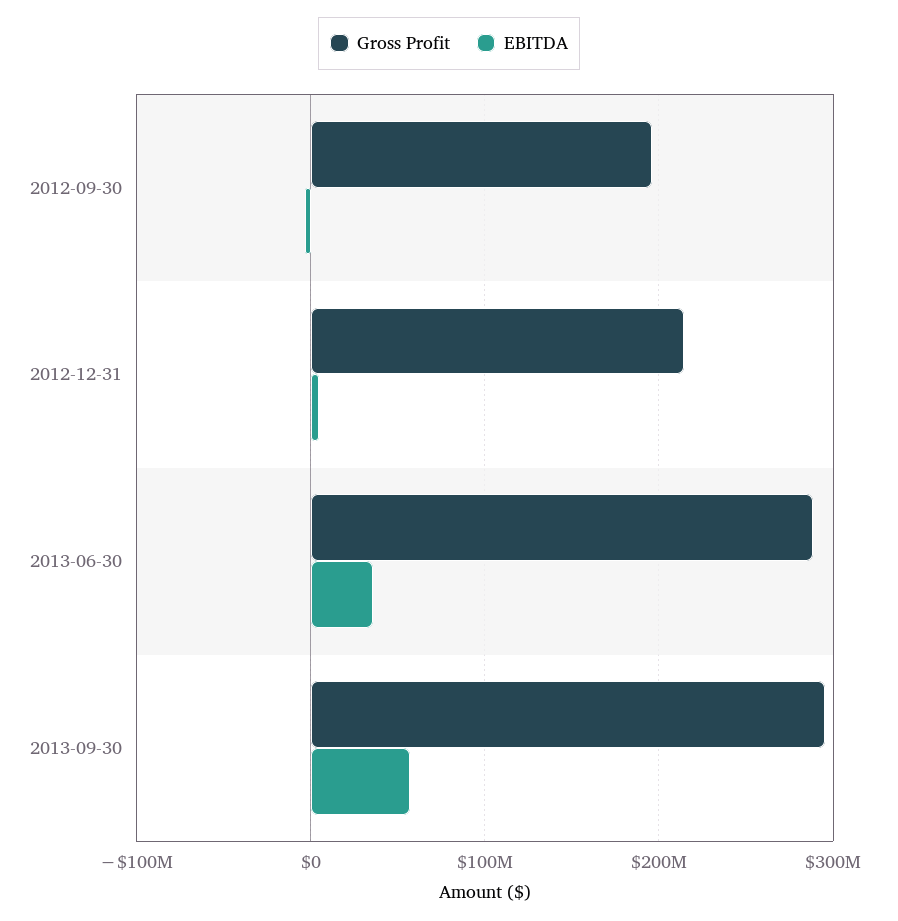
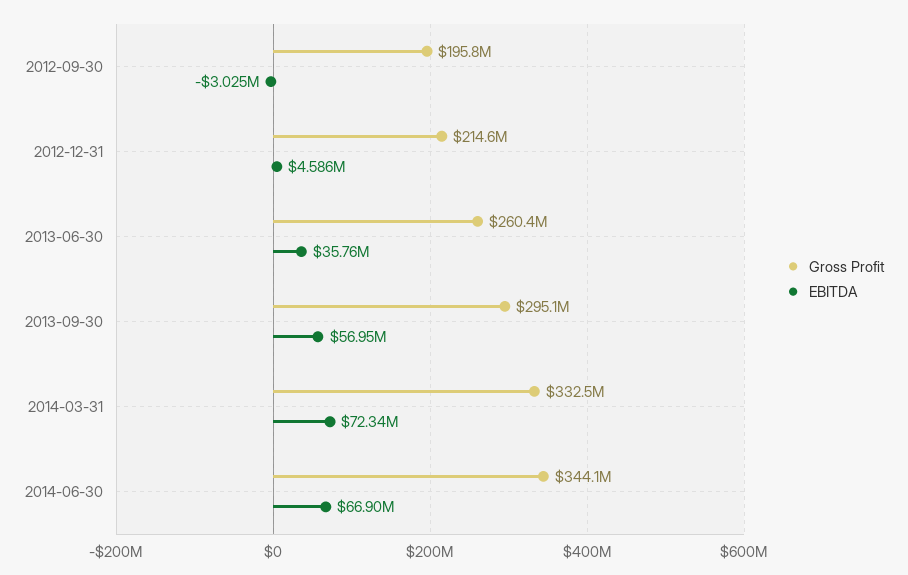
Gross Profit, 2013-06-30: 290000000 -> 260400000
Gross Profit, 2014-03-31: none -> 332500000
EBITDA, 2014-03-31: none -> 72340000
Gross Profit, 2014-06-30: none -> 344100000
EBITDA, 2014-06-30: none -> 66900000

